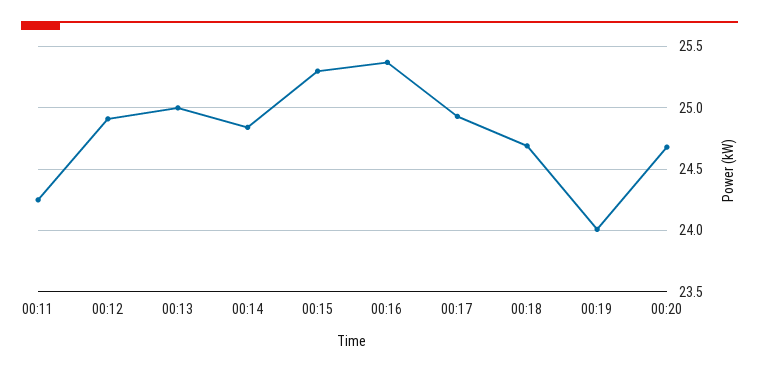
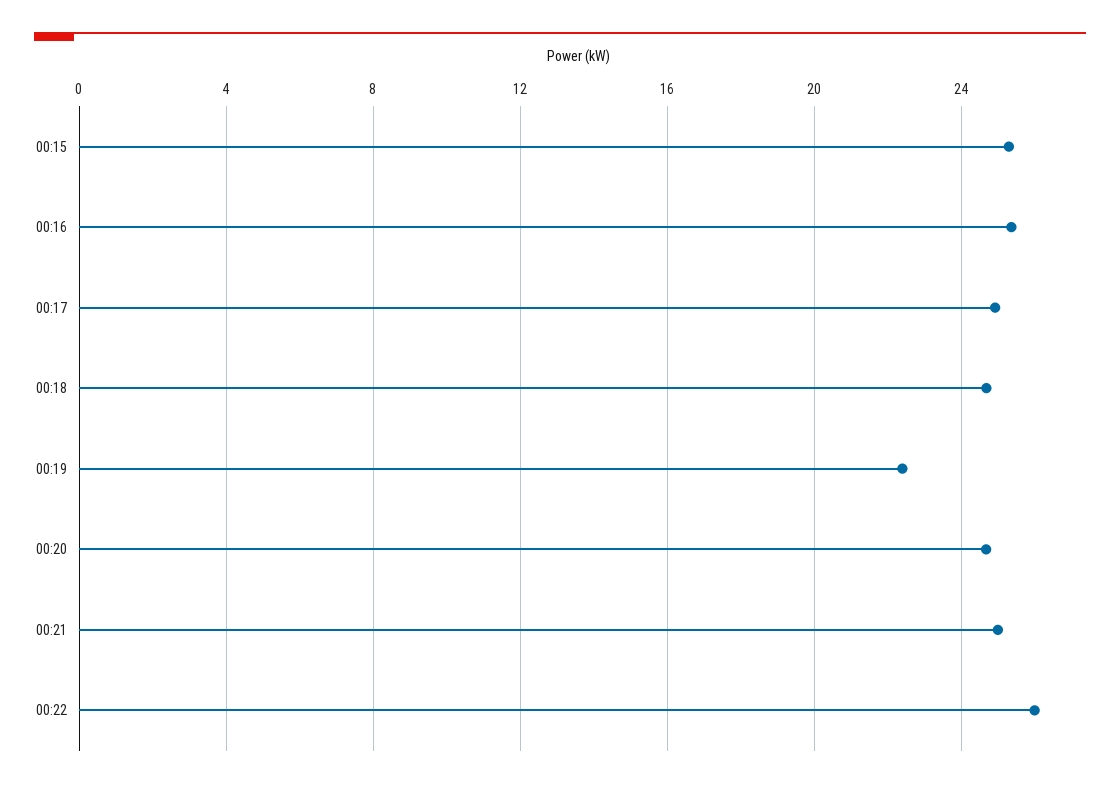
00:11: 24.25 -> none
00:12: 24.9 -> none
00:13: 25 -> none
00:14: 24.85 -> none
00:19: 24 -> 22.5
00:21: none -> 25
00:22: none -> 26

